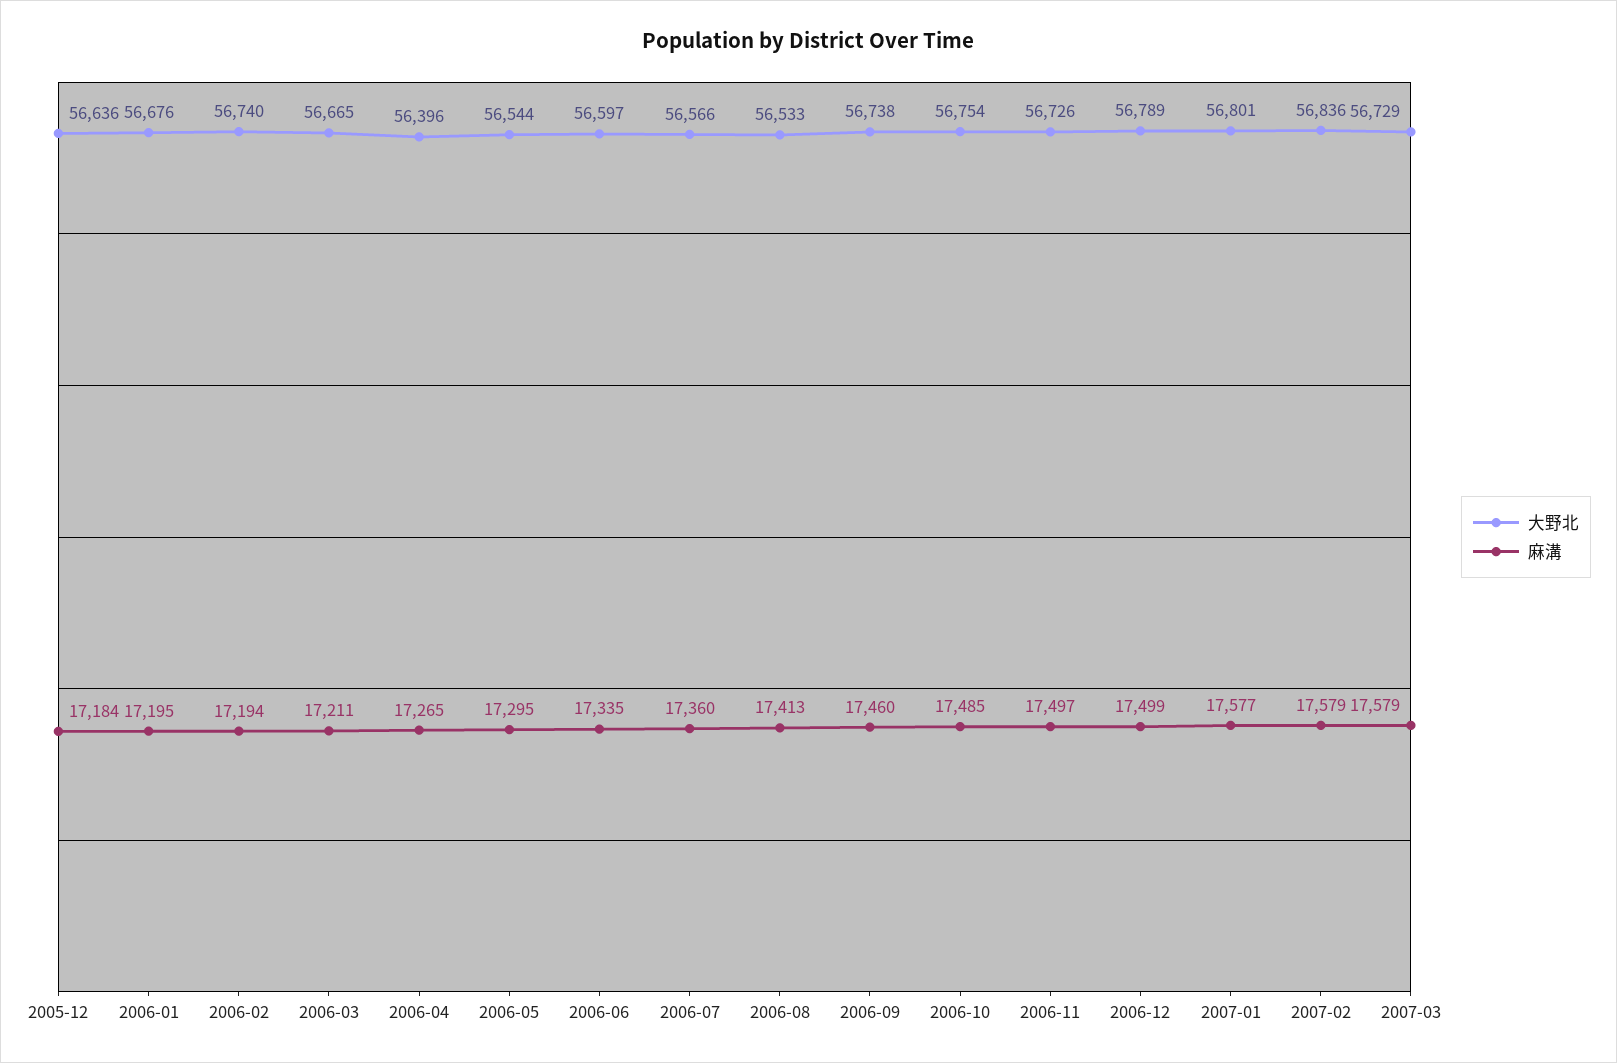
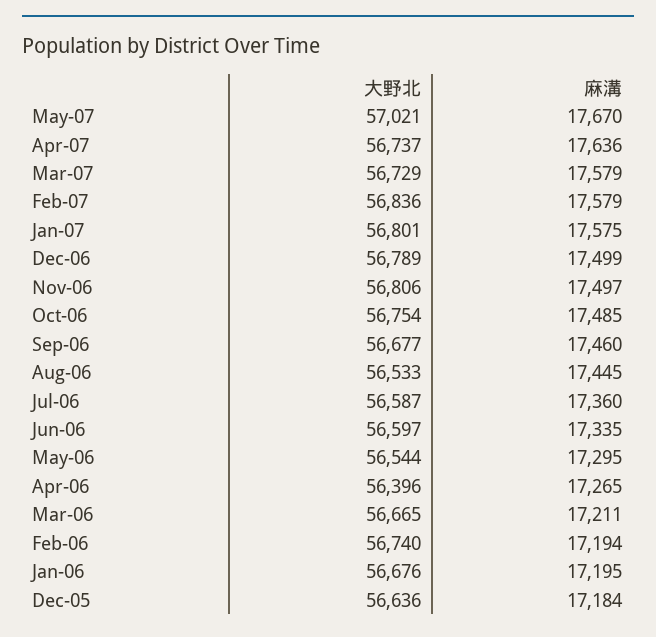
大野北, 2006-07: 56566 -> 56587
麻溝, 2006-08: 17413 -> 17445
大野北, 2006-09: 56738 -> 56677
大野北, 2006-11: 56726 -> 56806
麻溝, 2007-01: 17577 -> 17575
大野北, May-07: none -> 57021
麻溝, May-07: none -> 17670
大野北, Apr-07: none -> 56737
麻溝, Apr-07: none -> 17636

